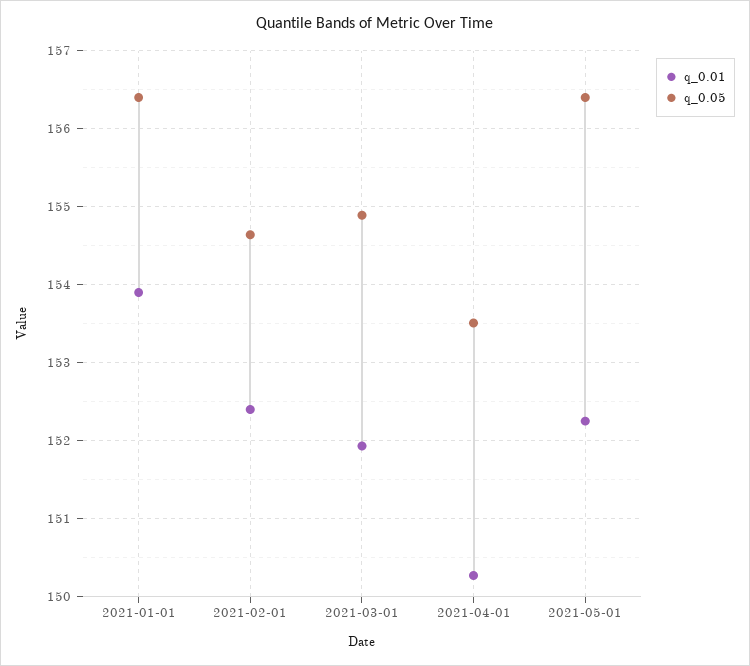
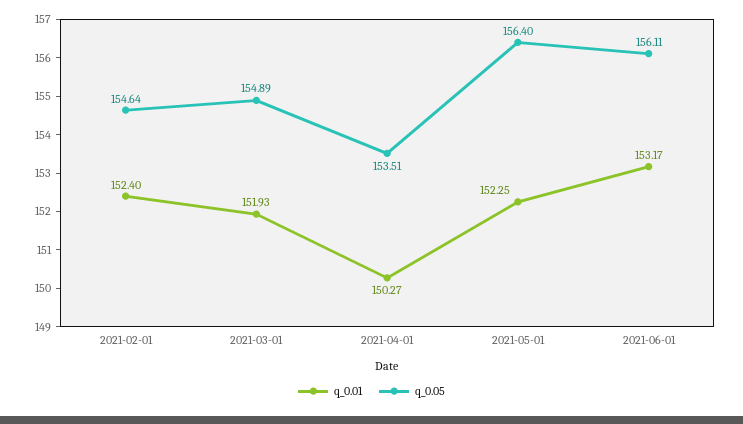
q_0.01, 2021-01-01: 153.9 -> none
q_0.05, 2021-01-01: 156.4 -> none
q_0.01, 2021-06-01: none -> 153.17
q_0.05, 2021-06-01: none -> 156.11

